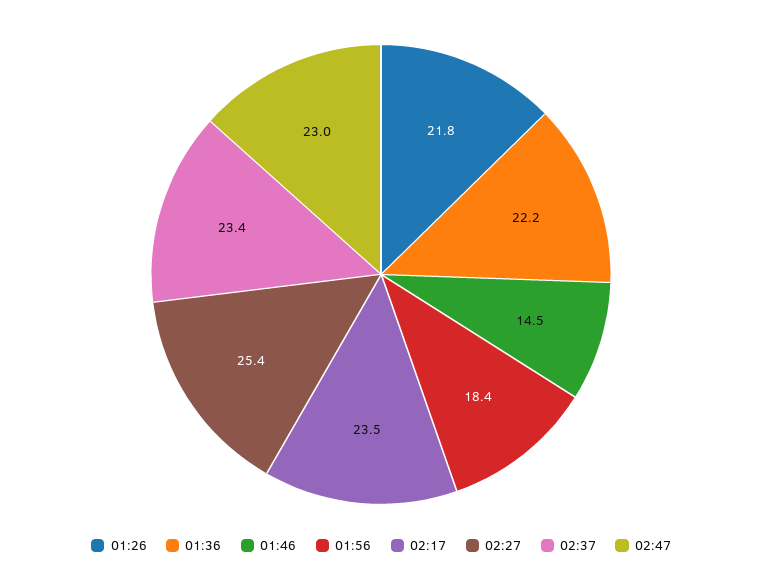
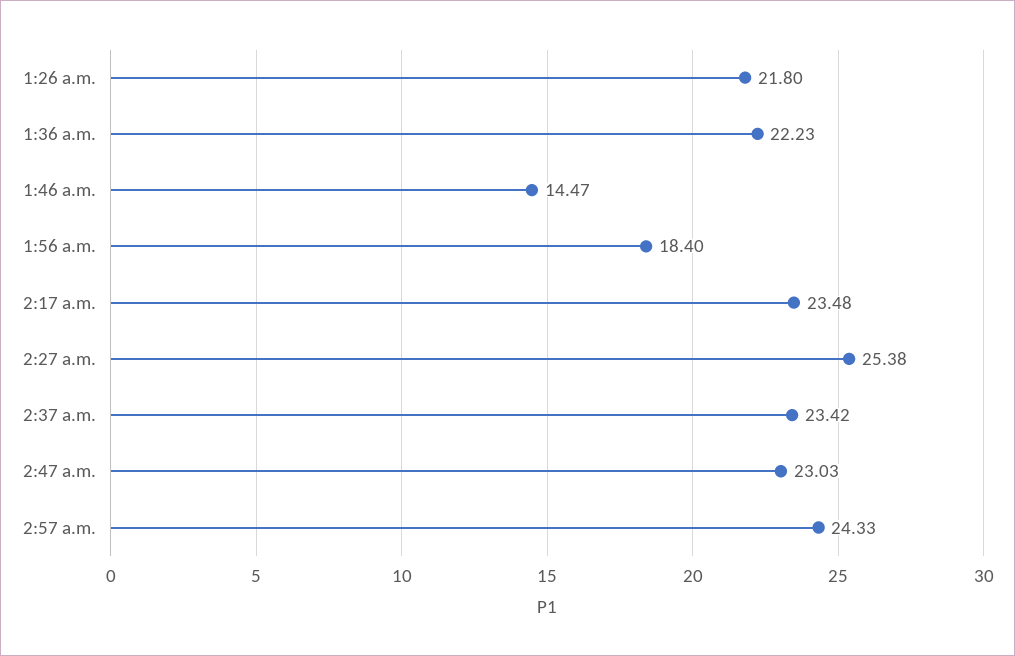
2:57 a.m.: none -> 24.33

